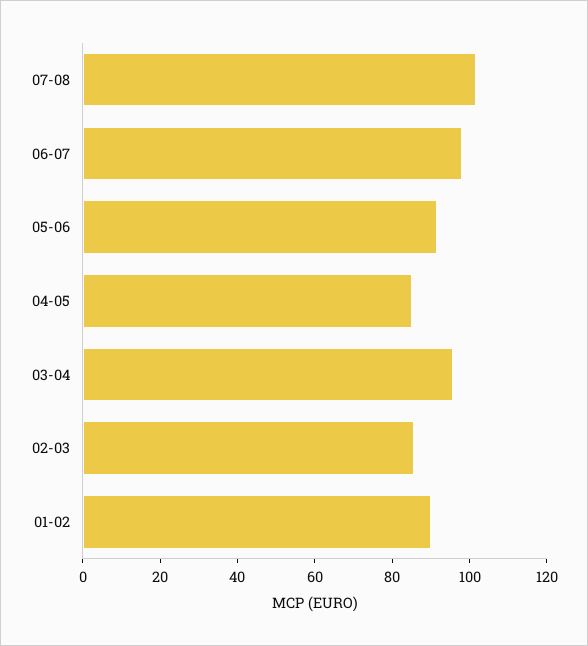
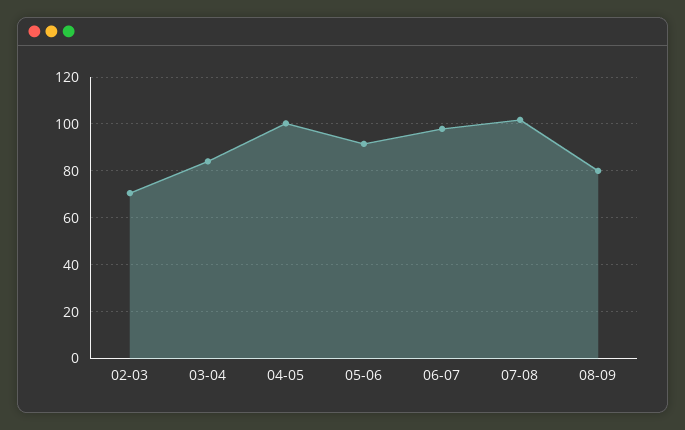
04-05: 85 -> 100
03-04: 95 -> 85
02-03: 85 -> 70
01-02: 90 -> none
08-09: none -> 80

